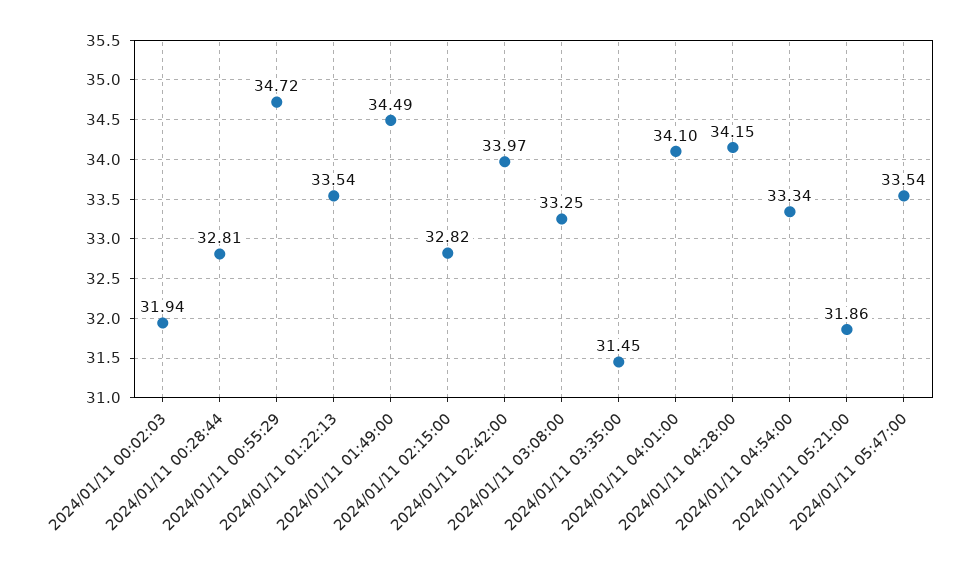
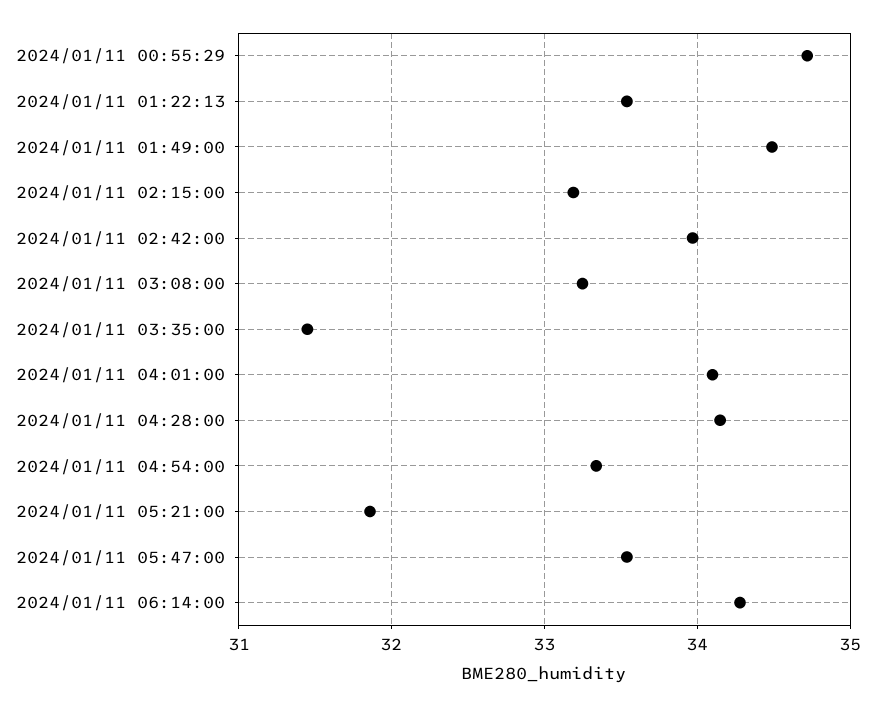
2024/01/11 00:02:03: 31.94 -> none
2024/01/11 00:28:44: 32.81 -> none
2024/01/11 02:15:00: 32.82 -> 33.2
2024/01/11 06:14:00: none -> 34.3

